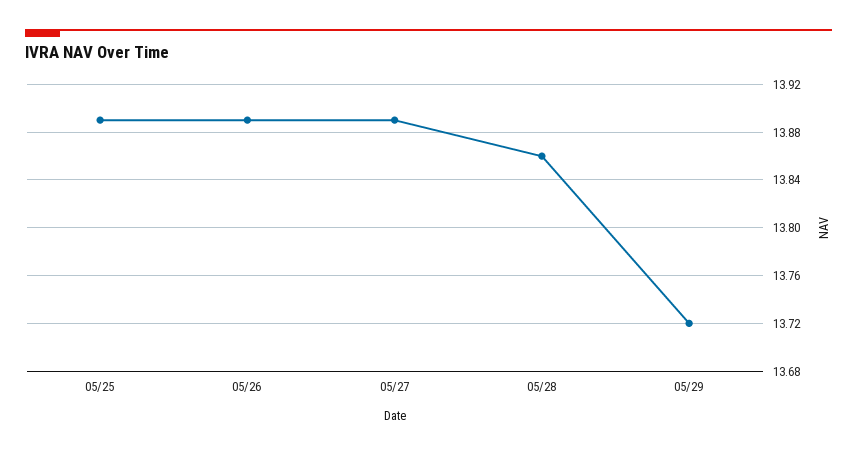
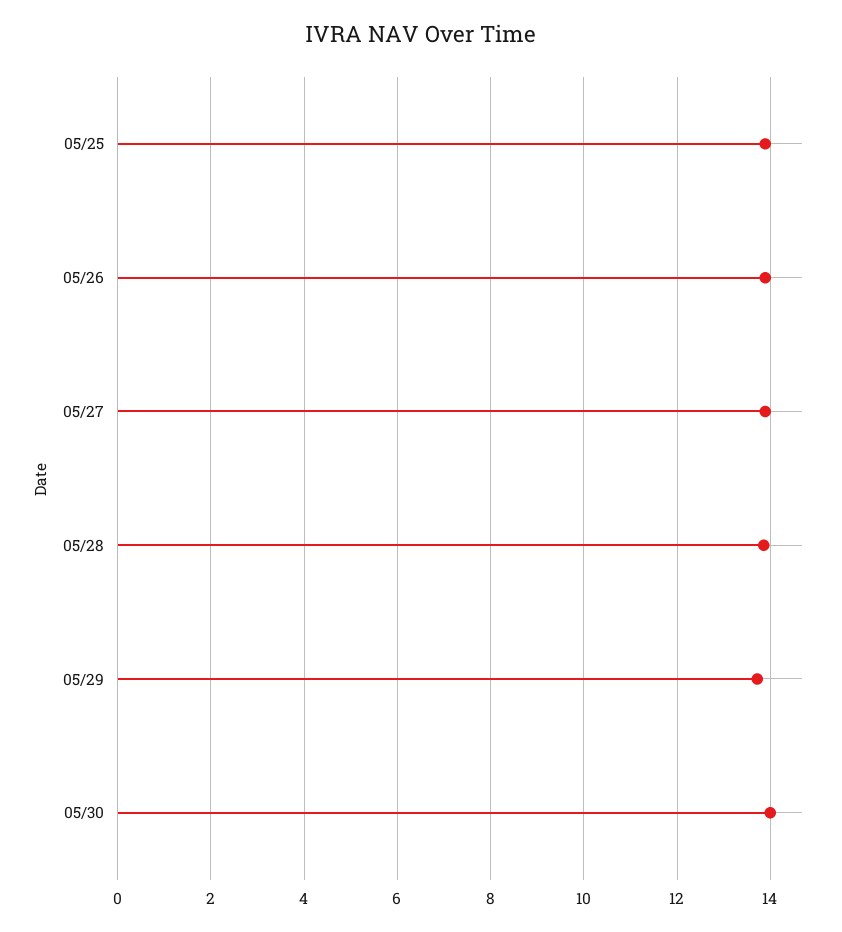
05/30: none -> 14

